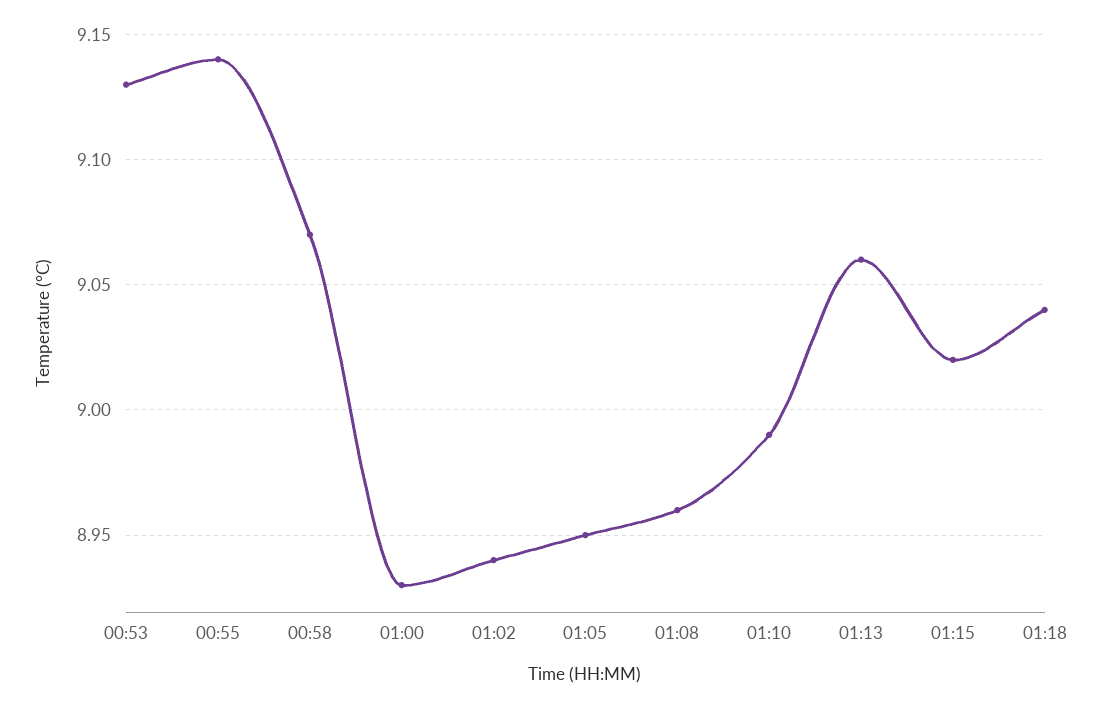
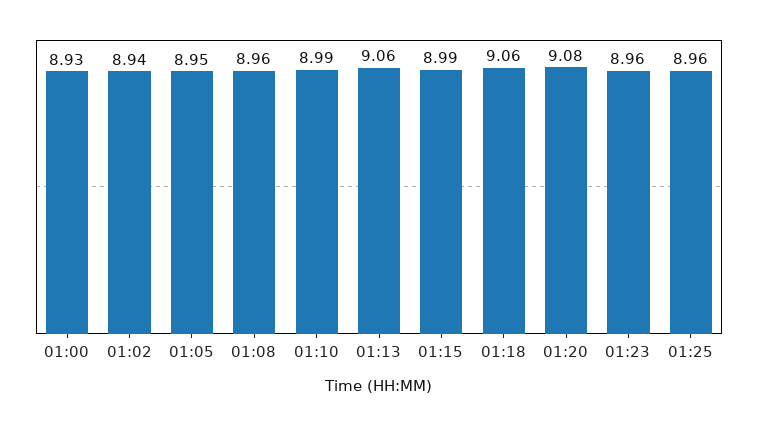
00:53: 9.13 -> none
00:55: 9.14 -> none
00:58: 9.07 -> none
01:15: 9.02 -> 8.99
01:18: 9.04 -> 9.06
01:20: none -> 9.08
01:23: none -> 8.96
01:25: none -> 8.96

